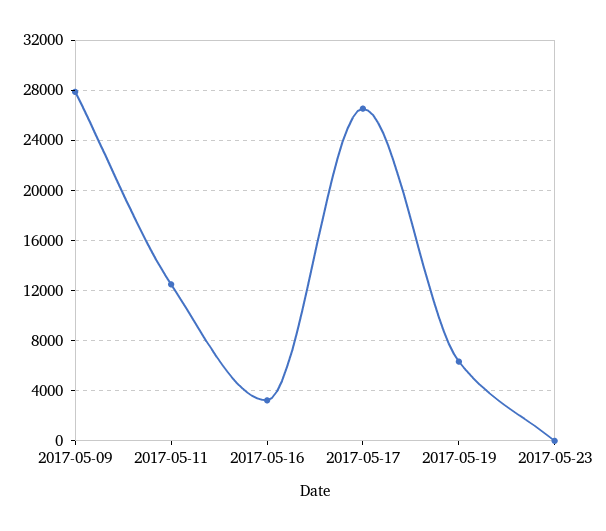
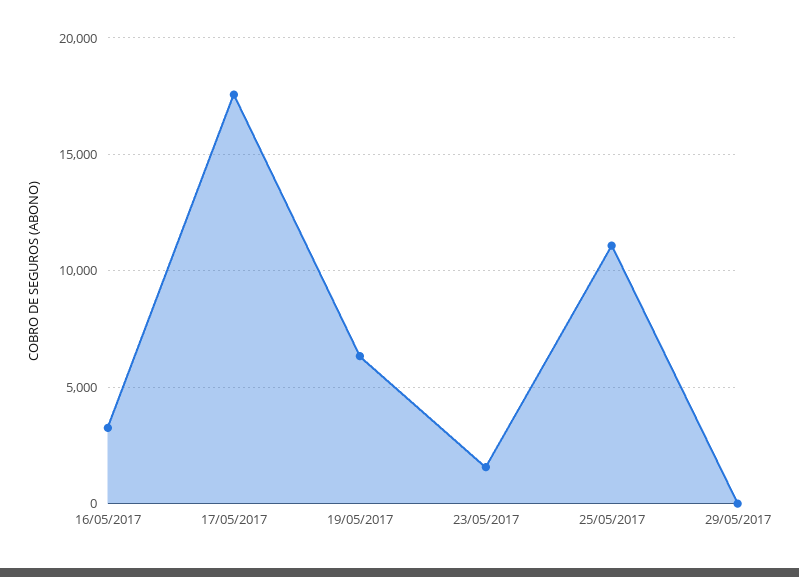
2017-05-09: 28000 -> none
2017-05-11: 12500 -> none
2017-05-17: 26500 -> 17500
2017-05-23: 0 -> 1500
25/05/2017: none -> 11000
29/05/2017: none -> 0

